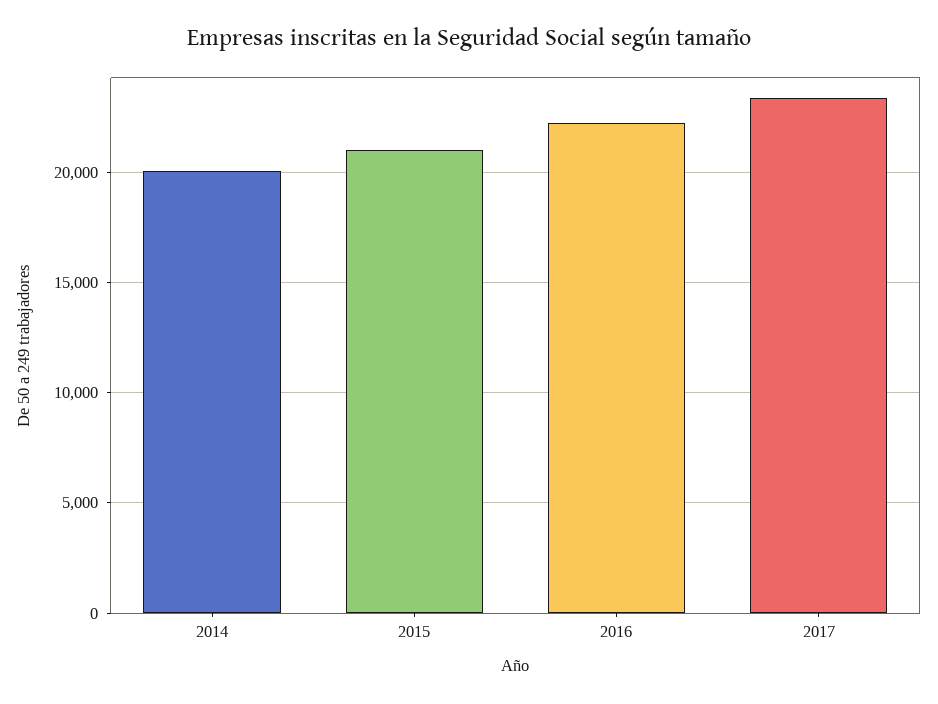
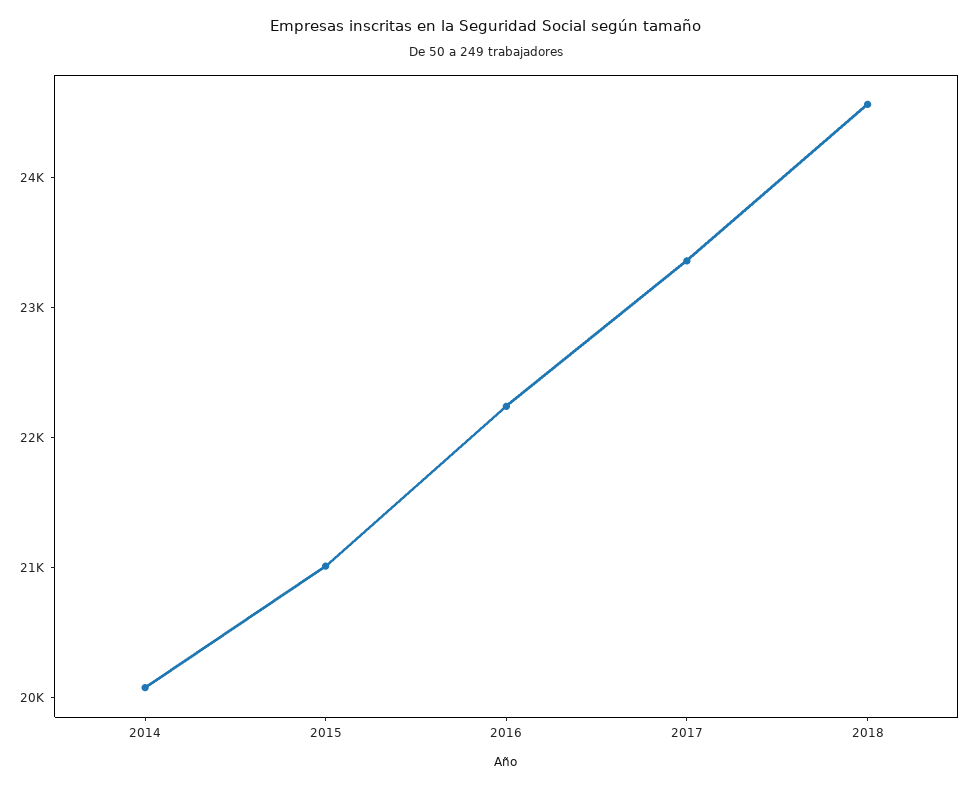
2018: none -> 24600

